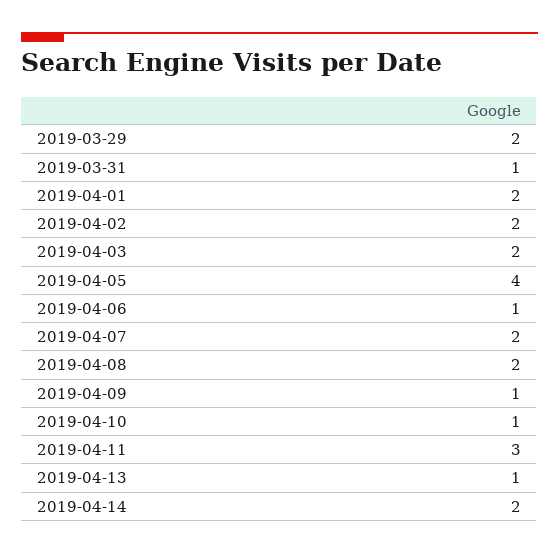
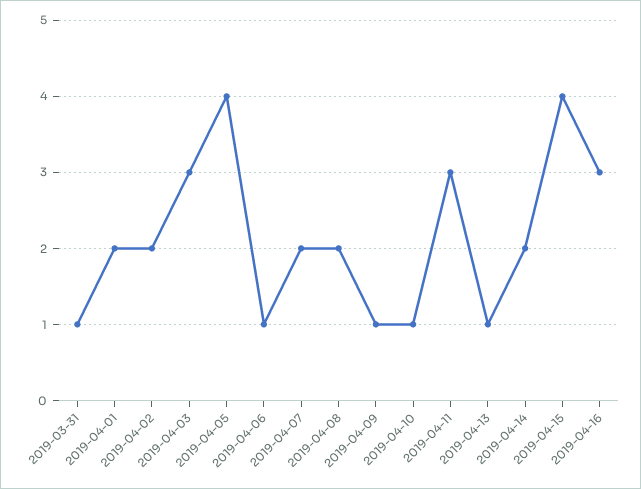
2019-03-29: 2 -> none
2019-04-03: 2 -> 3
2019-04-15: none -> 4
2019-04-16: none -> 3

